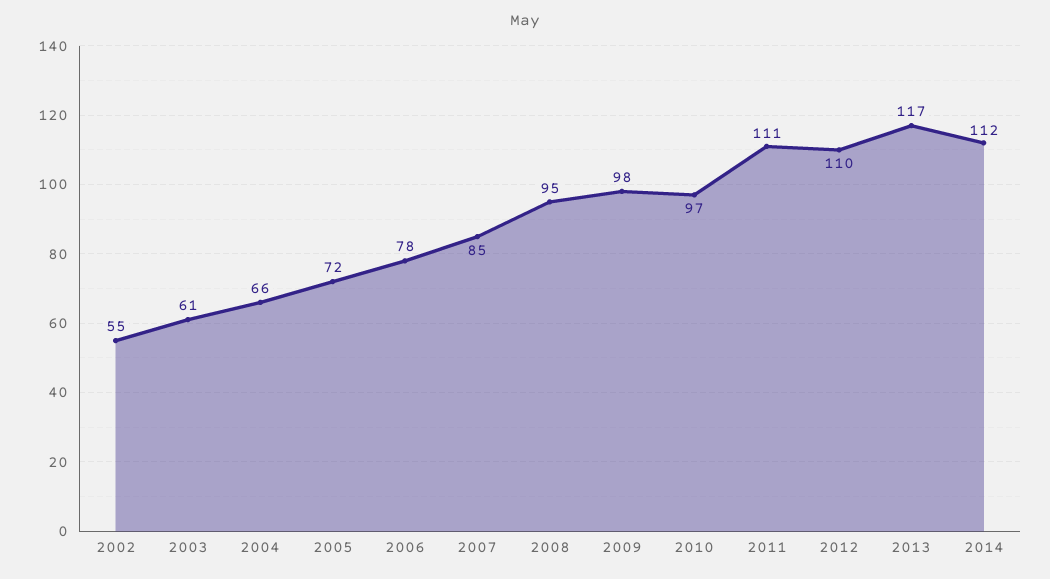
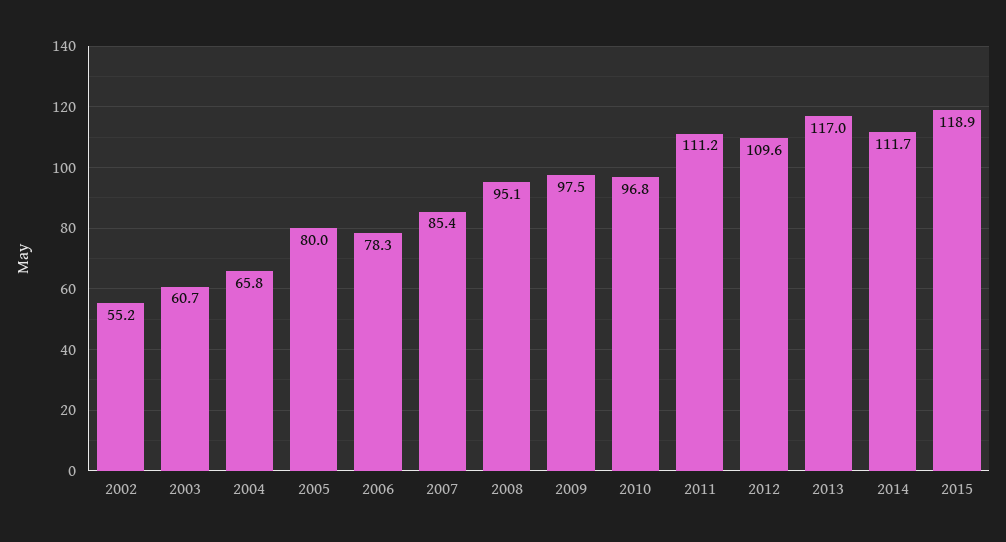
2005: 72 -> 80
2015: none -> 118.9

